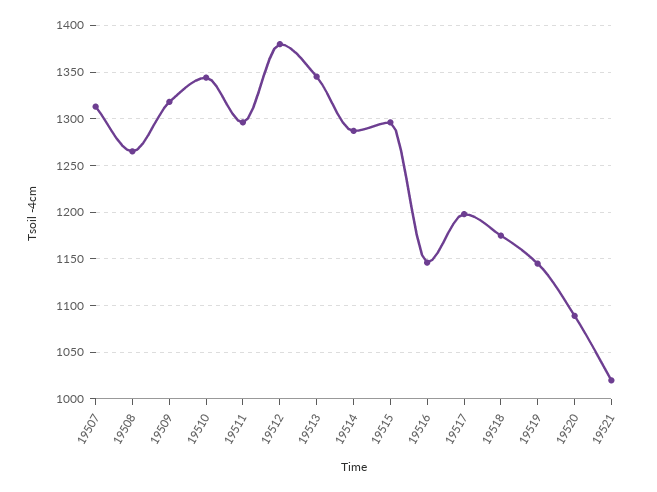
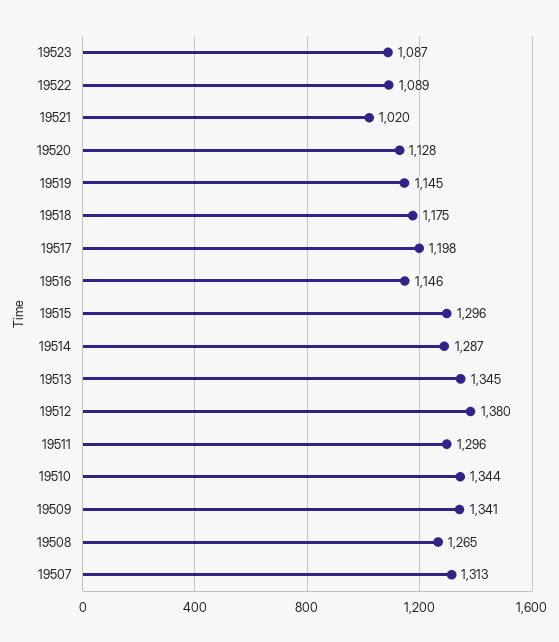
19509: 1320 -> 1341
19520: 1090 -> 1128
19523: none -> 1087
19522: none -> 1089

